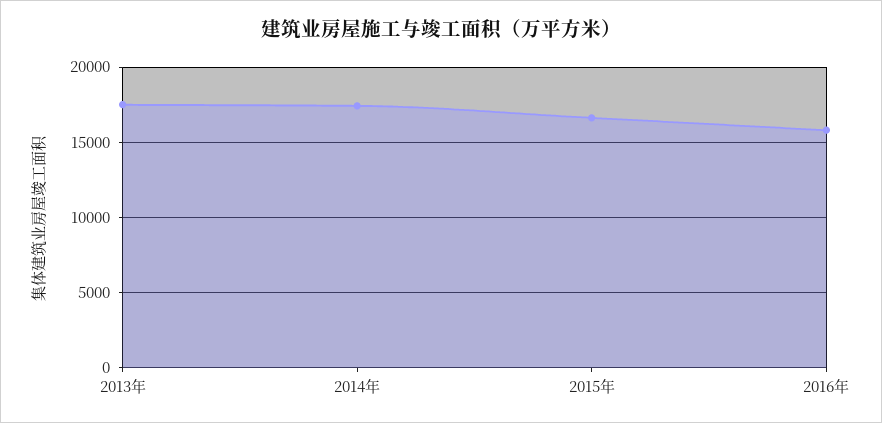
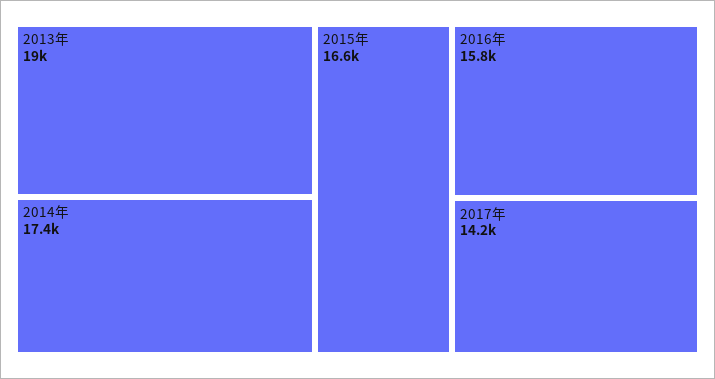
2013年: 17500 -> 19000
2017年: none -> 14200

